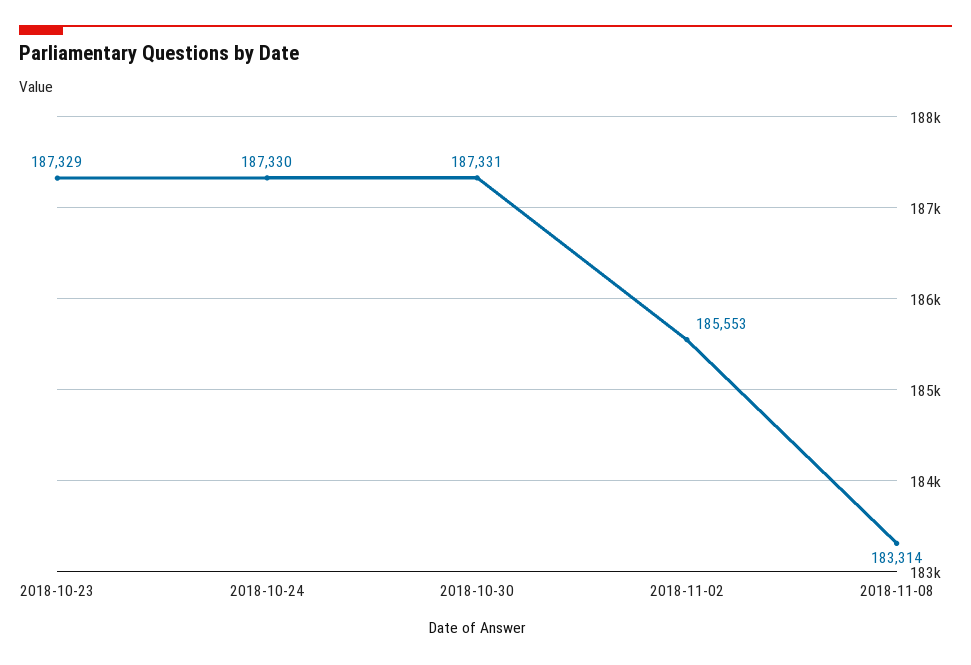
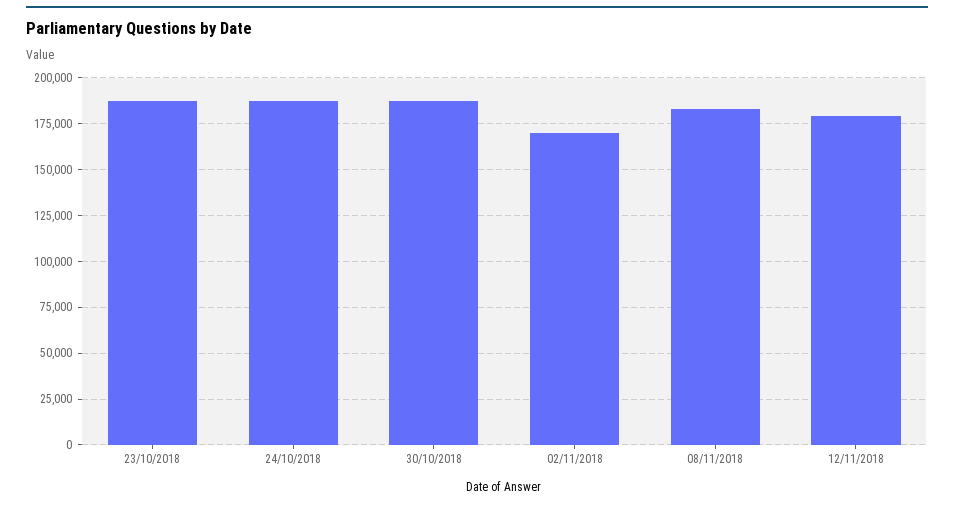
2018-11-02: 185553 -> 170000
12/11/2018: none -> 180000

